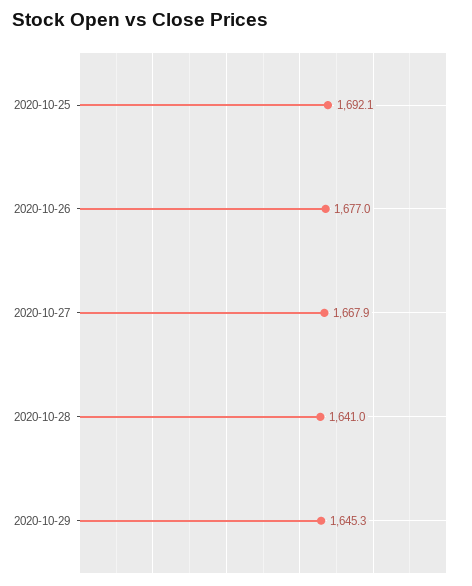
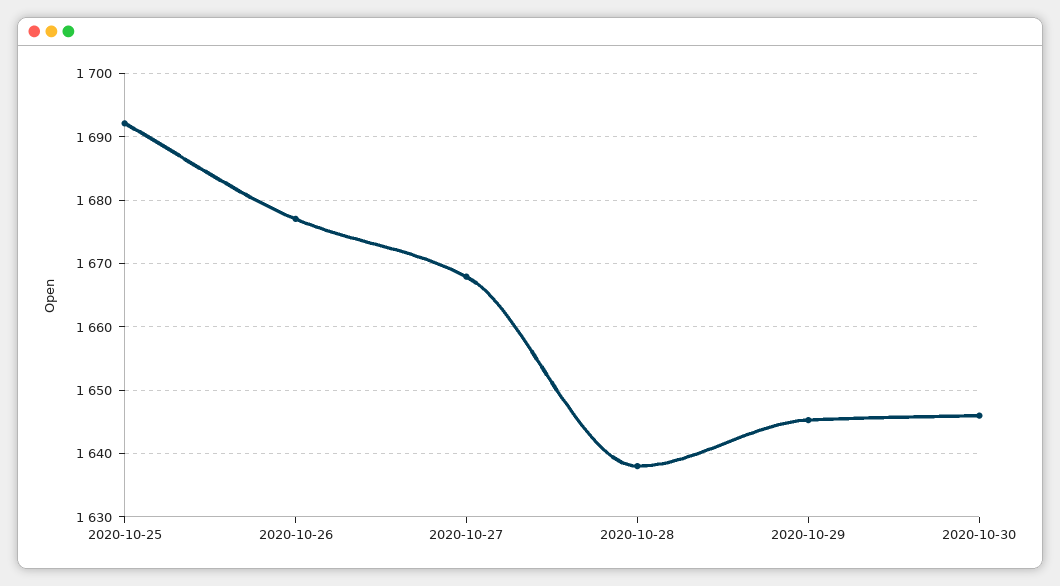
2020-10-28: 1641 -> 1638
2020-10-30: none -> 1646

